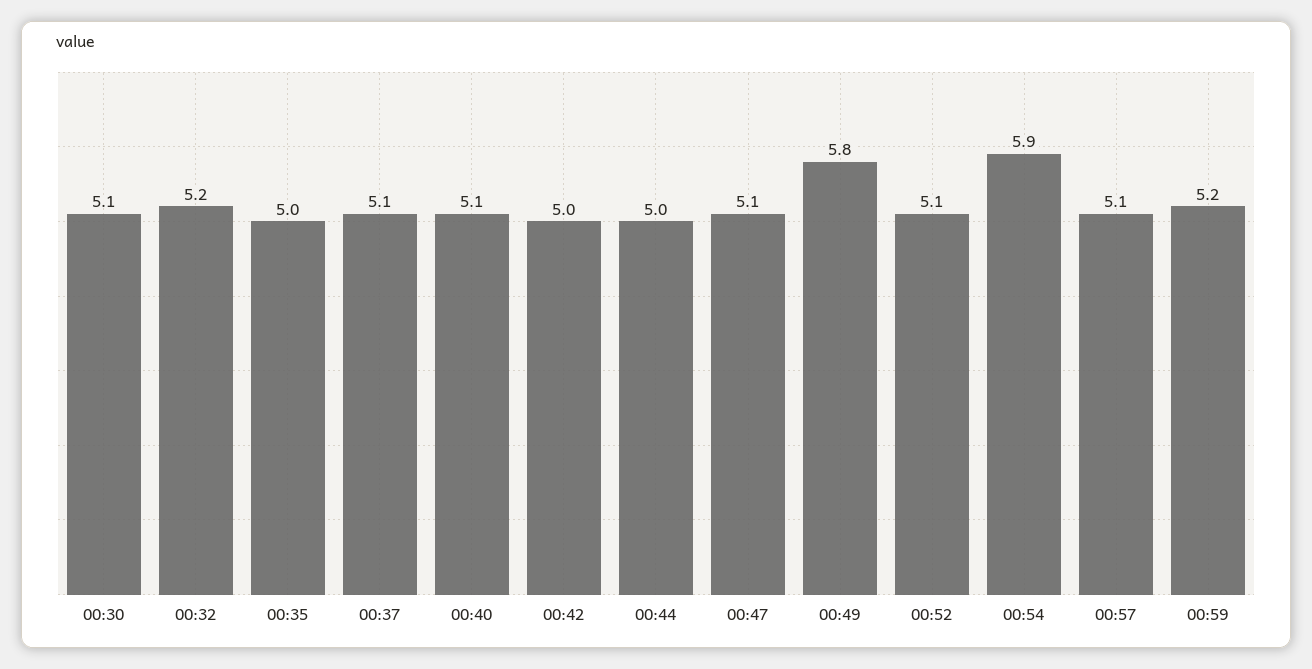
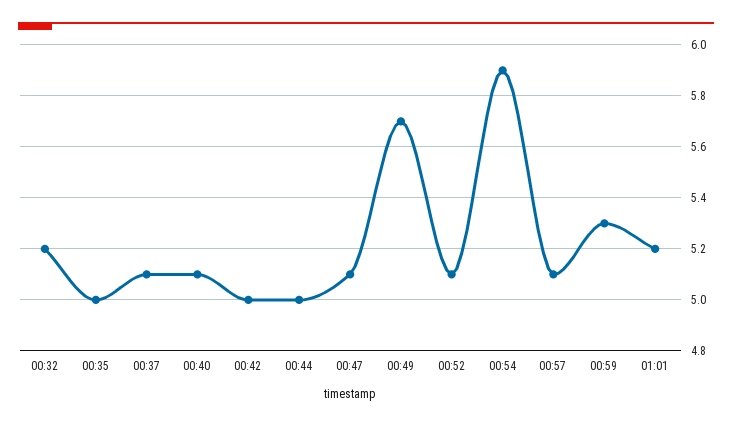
00:30: 5.1 -> none
00:49: 5.8 -> 5.7
00:59: 5.2 -> 5.3
01:01: none -> 5.2

